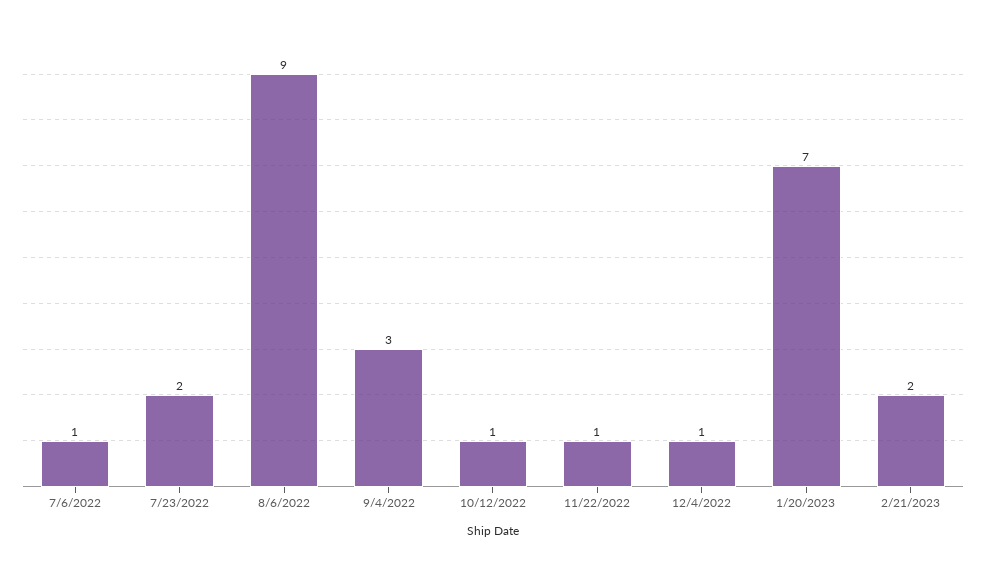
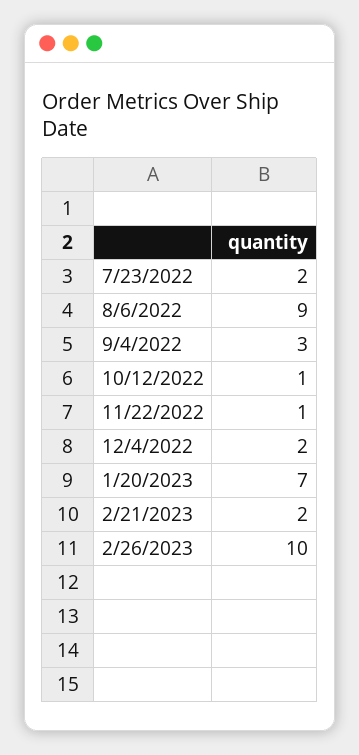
7/6/2022: 1 -> none
12/4/2022: 1 -> 2
2/26/2023: none -> 10

